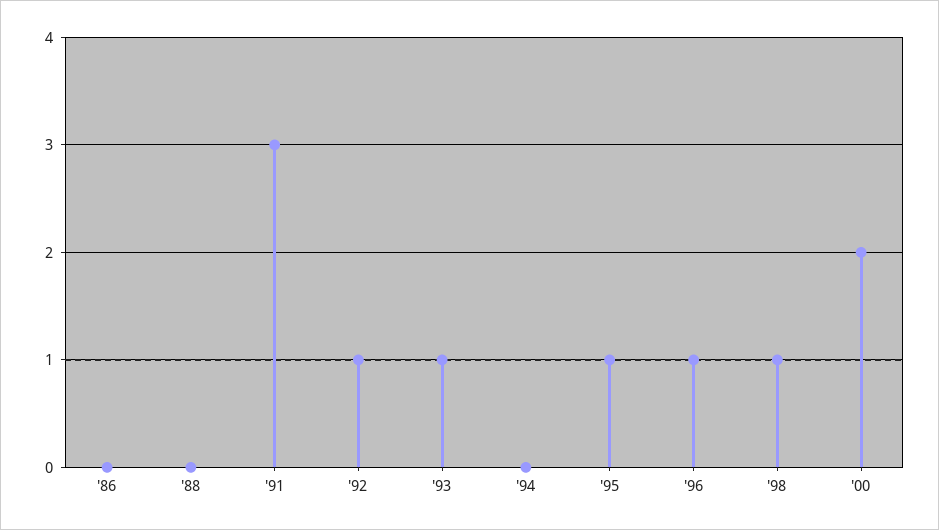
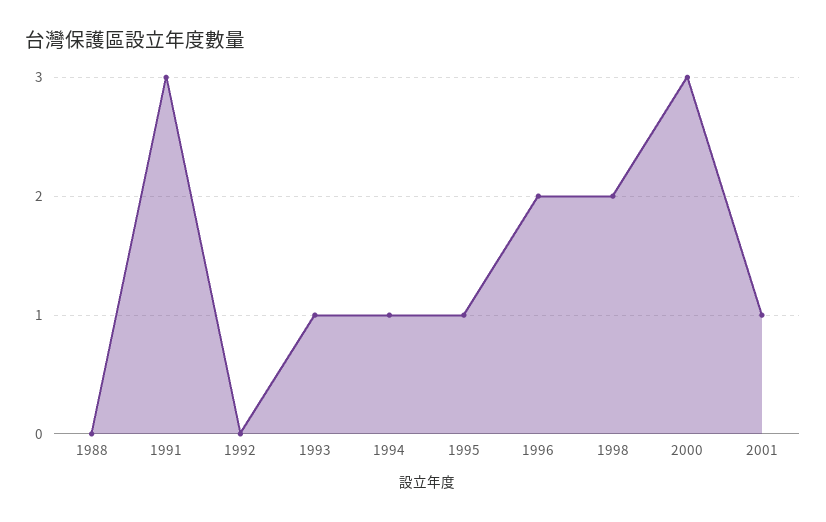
'86: 0 -> none
'92: 1 -> 0
'94: 0 -> 1
'96: 1 -> 2
'98: 1 -> 2
'00: 2 -> 3
2001: none -> 1

